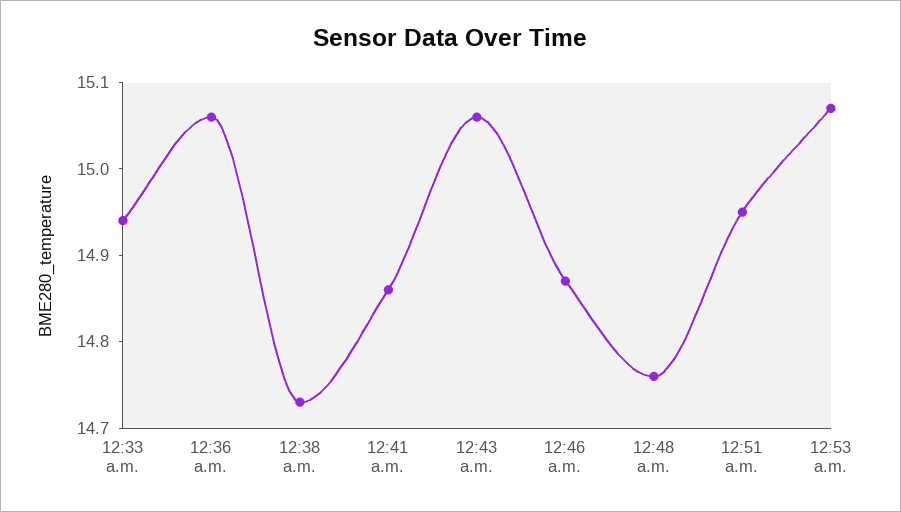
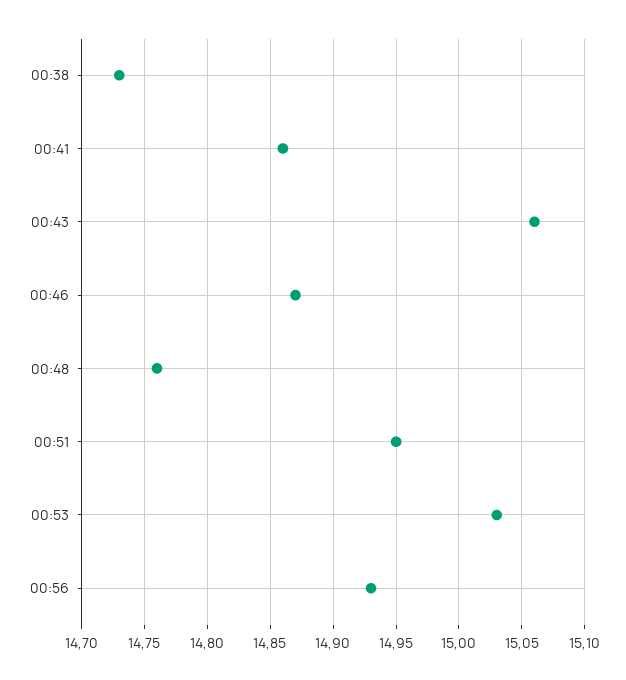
12:33 a.m.: 14.94 -> none
12:36 a.m.: 15.06 -> none
12:53 a.m.: 15.07 -> 15.03
00:56: none -> 14.93

